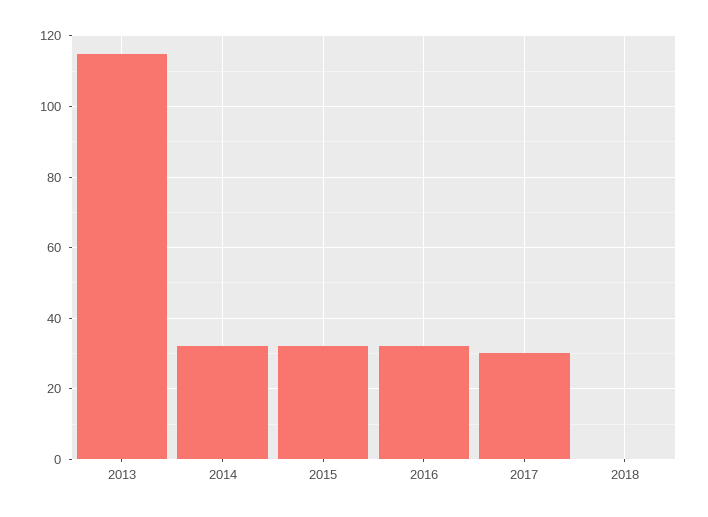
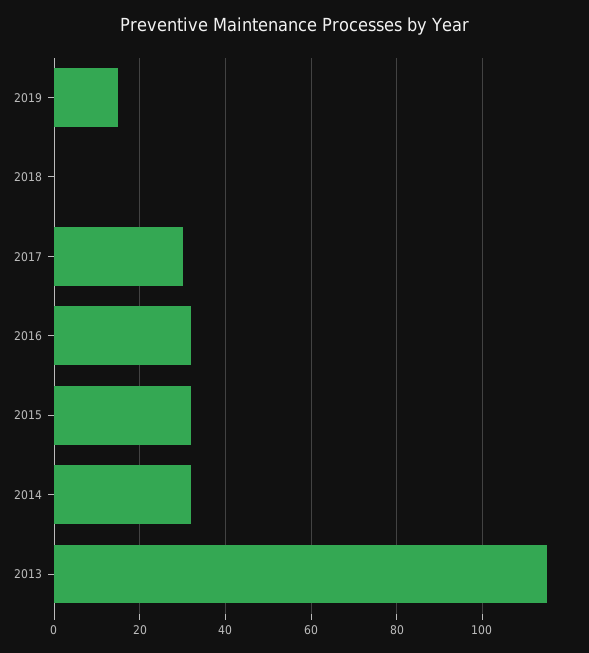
2019: none -> 15

